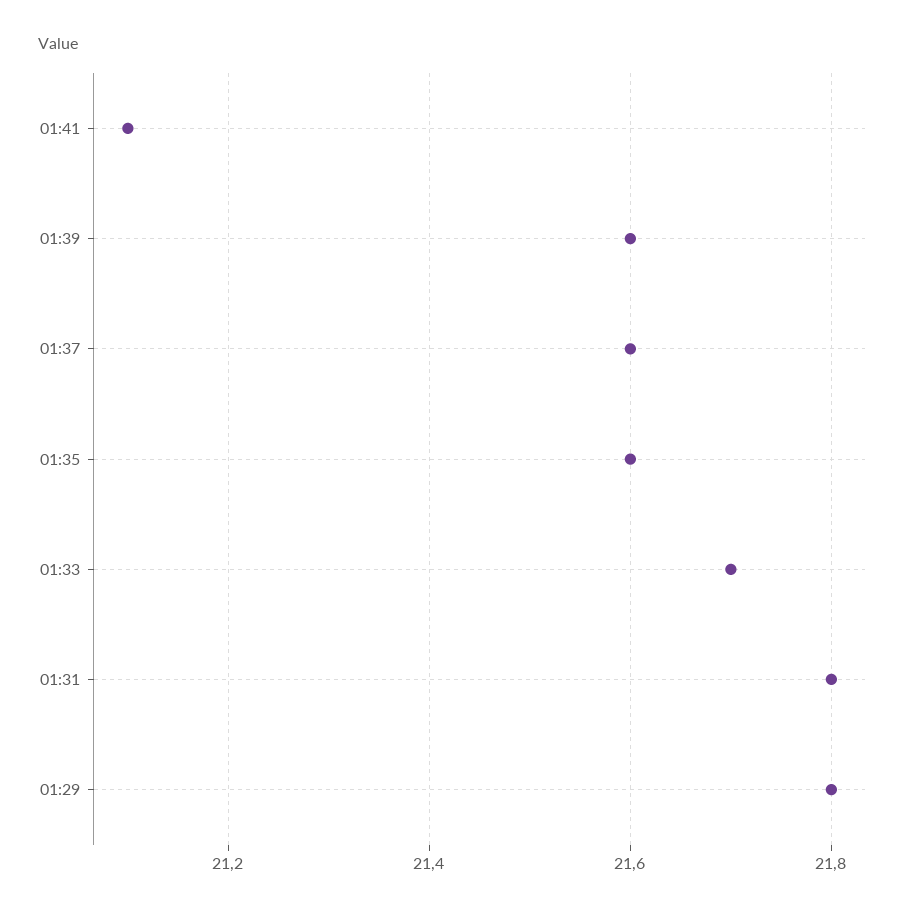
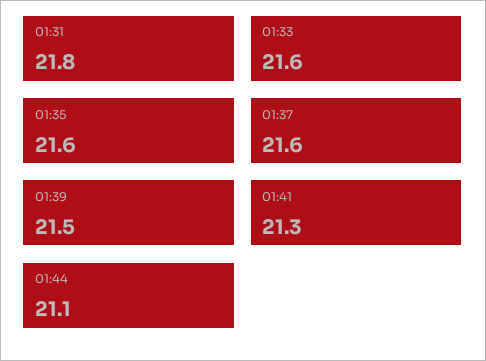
01:41: 21.1 -> 21.3
01:39: 21.6 -> 21.5
01:33: 21.7 -> 21.6
01:29: 21.8 -> none
01:44: none -> 21.1

